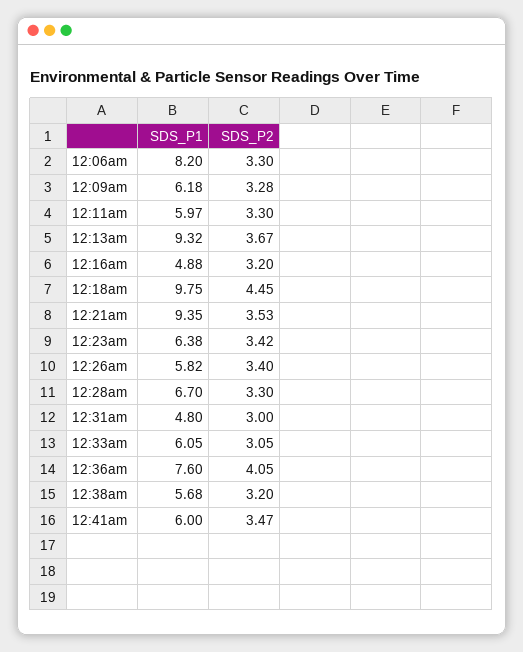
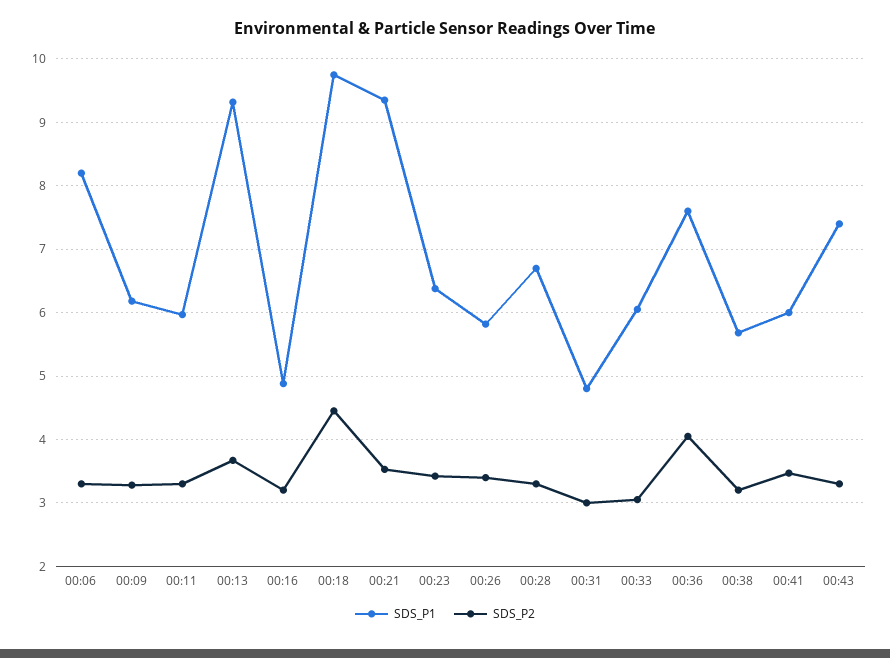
SDS_P1, 00:43: none -> 7.4
SDS_P2, 00:43: none -> 3.3

